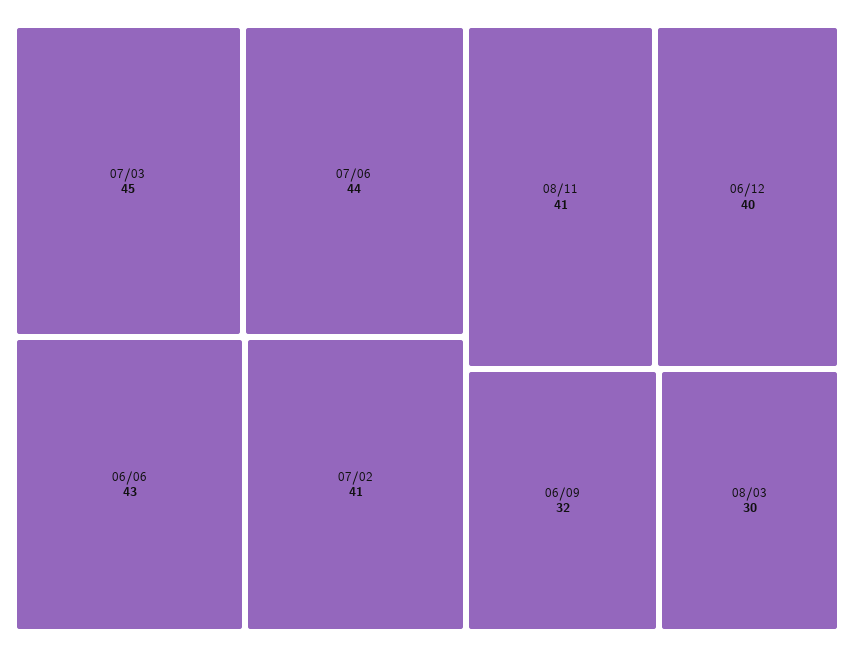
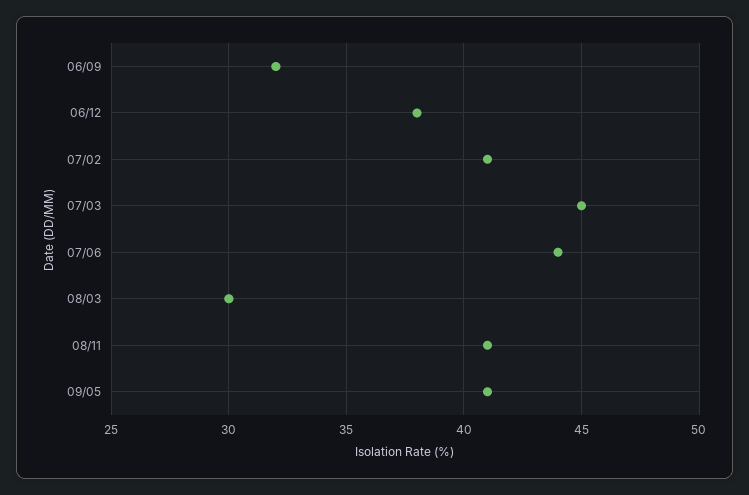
06/06: 43 -> none
06/12: 40 -> 38
09/05: none -> 41

